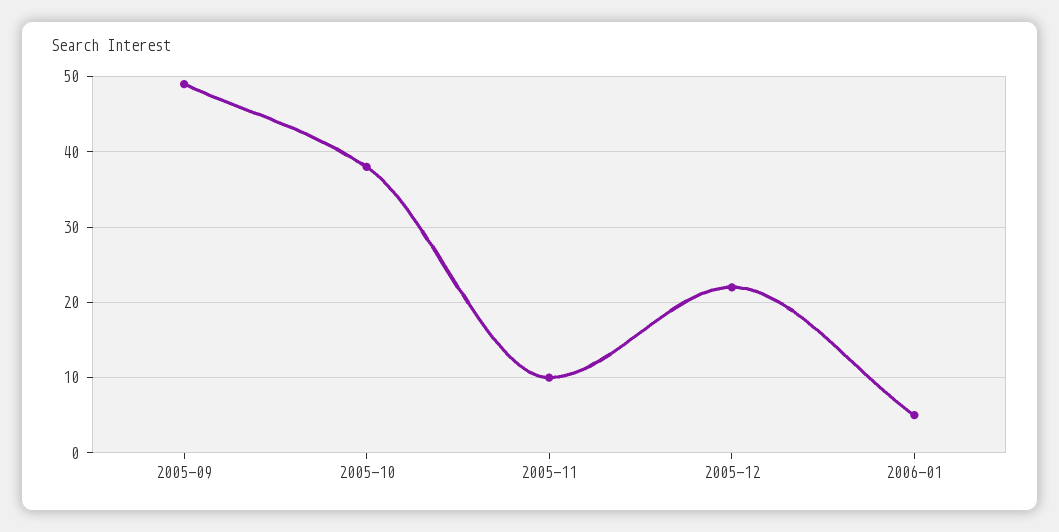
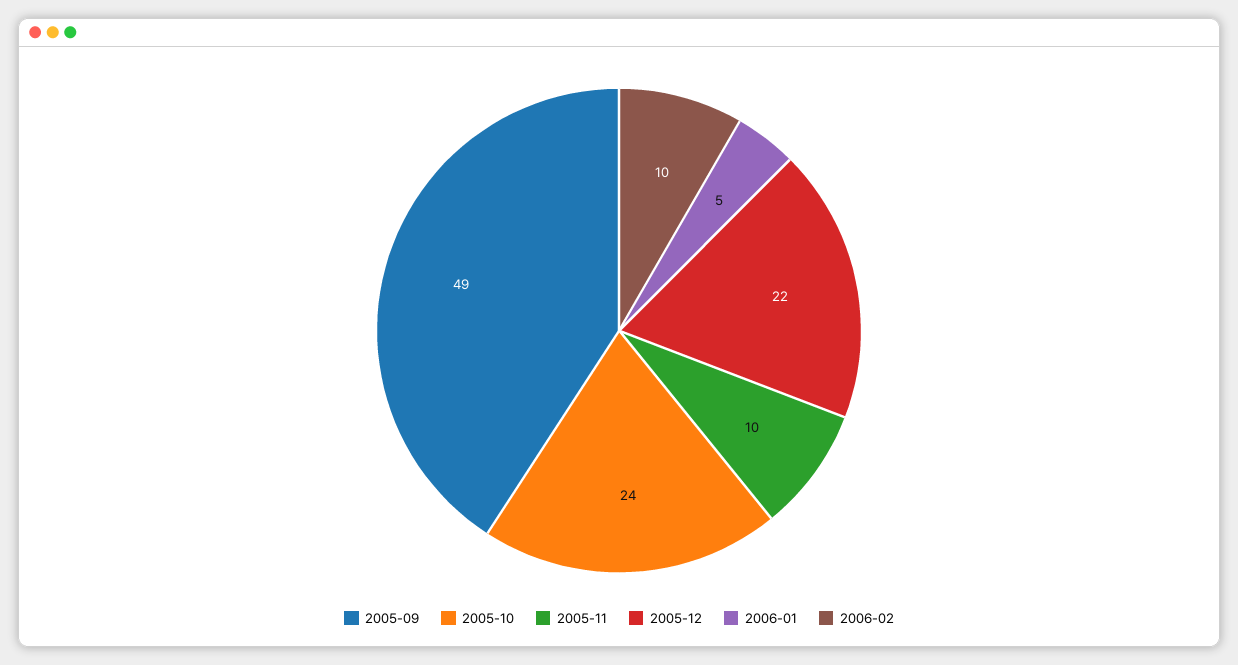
2005-10: 38 -> 24
2006-02: none -> 10

